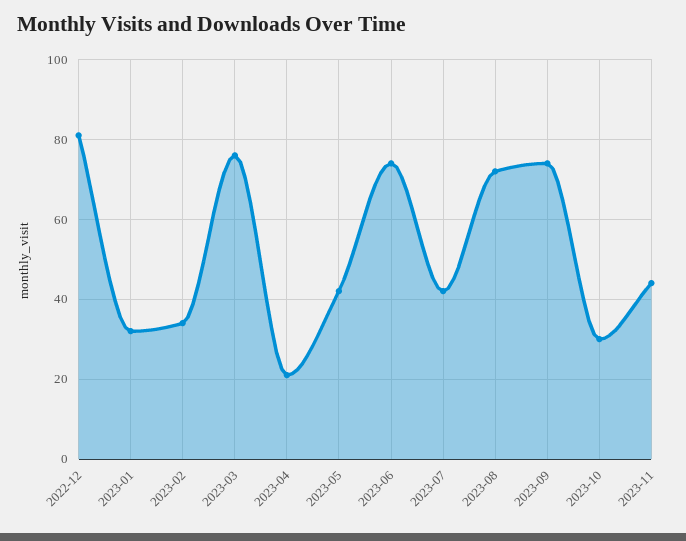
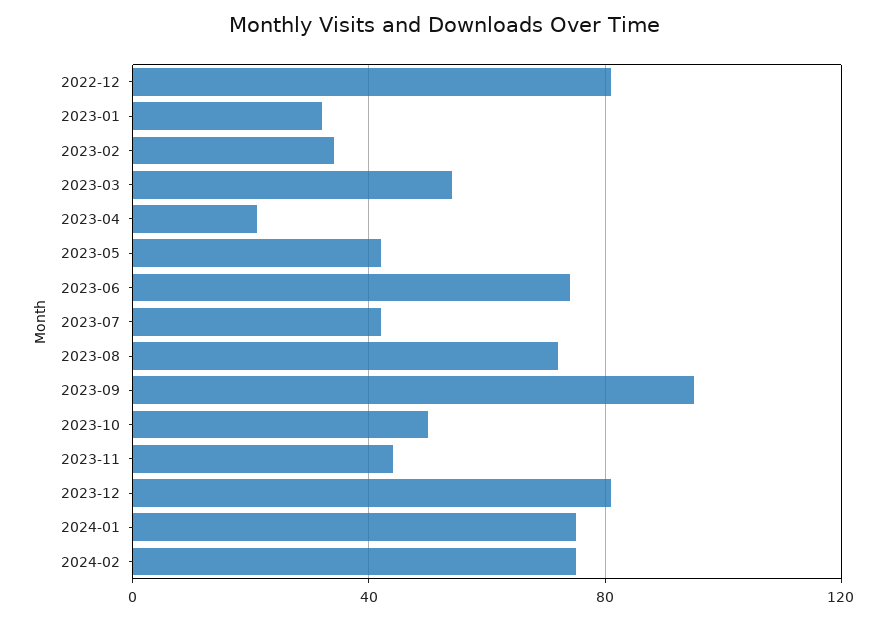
2023-03: 75 -> 55
2023-09: 75 -> 95
2023-10: 30 -> 50
2023-12: none -> 80
2024-01: none -> 75
2024-02: none -> 75

